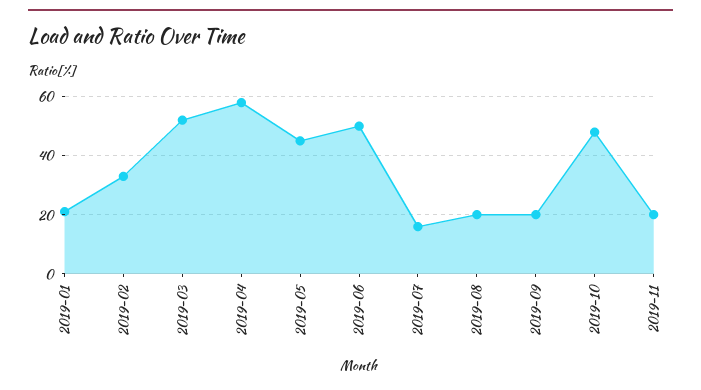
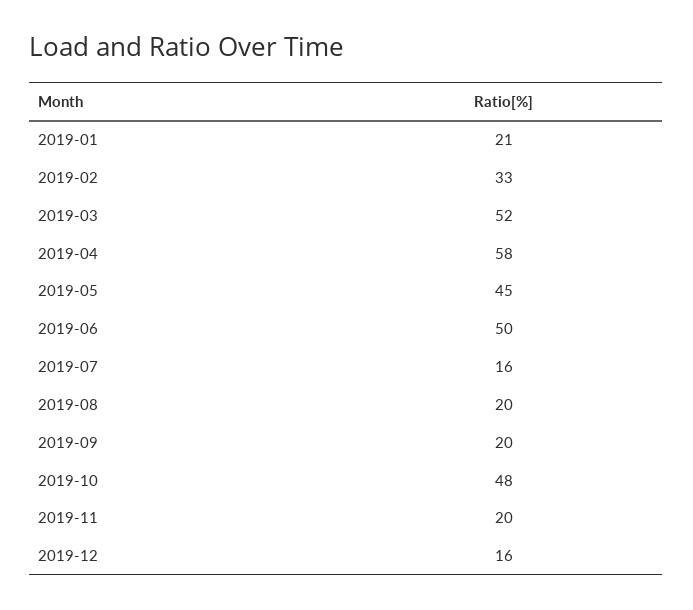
2019-12: none -> 16

